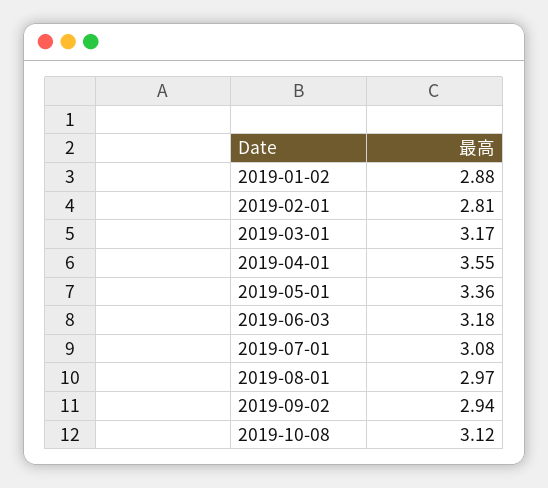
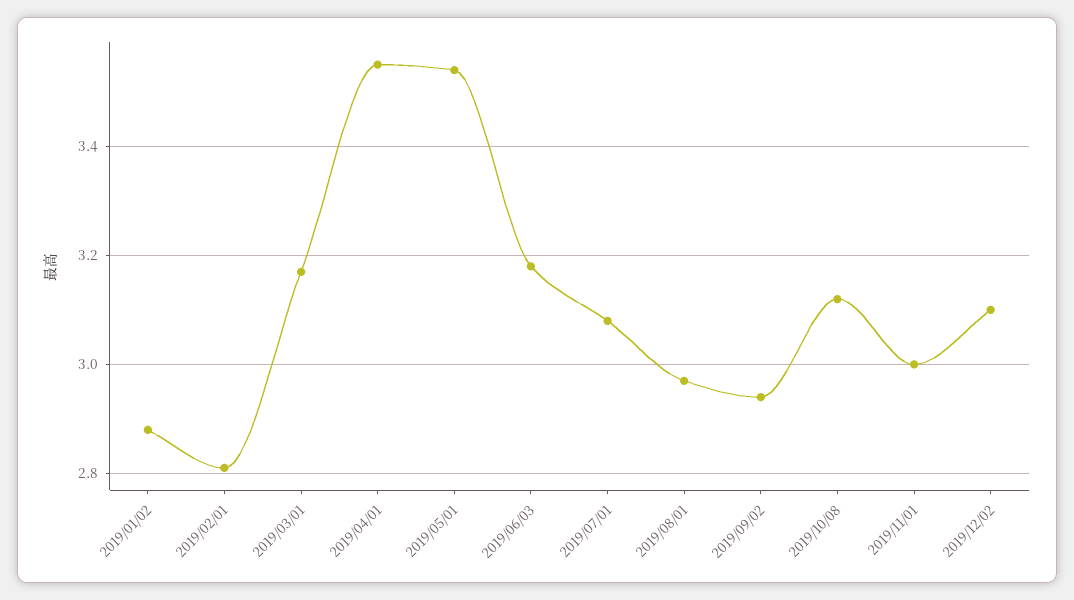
2019-05-01: 3.36 -> 3.55
2019/11/01: none -> 3
2019/12/02: none -> 3.1

